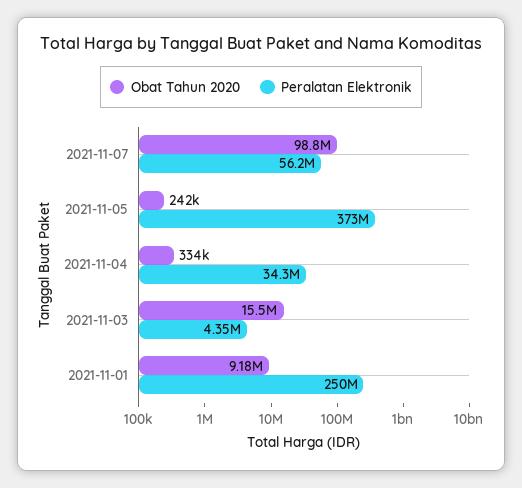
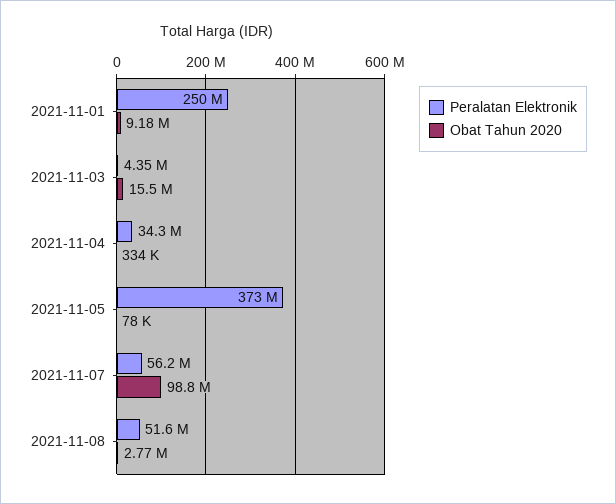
Obat Tahun 2020, 2021-11-05: 242000 -> 78000
Peralatan Elektronik, 2021-11-08: none -> 51600000
Obat Tahun 2020, 2021-11-08: none -> 2770000

